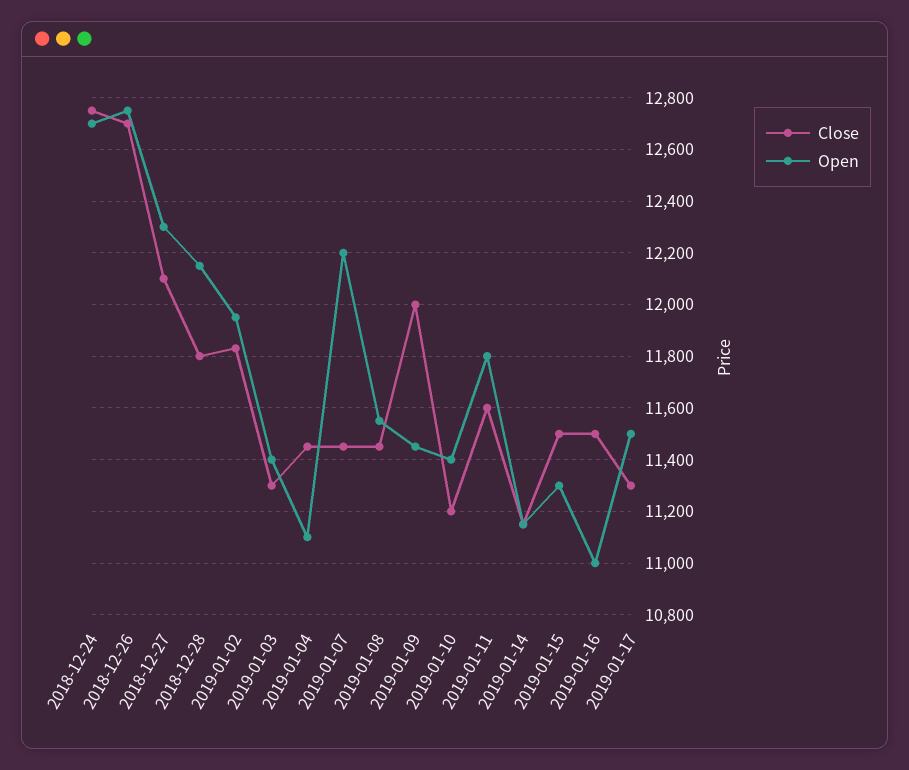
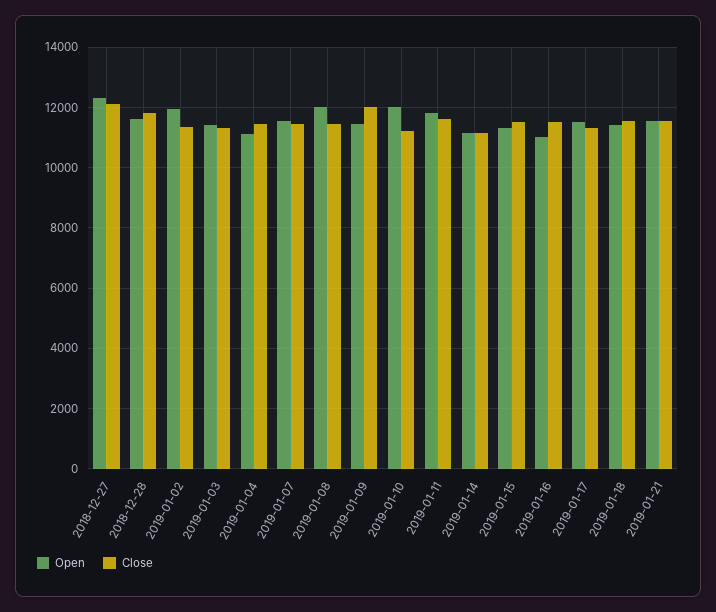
Close, 2018-12-24: 12750 -> none
Open, 2018-12-24: 12700 -> none
Close, 2018-12-26: 12700 -> none
Open, 2018-12-26: 12750 -> none
Open, 2018-12-28: 12150 -> 11600
Close, 2019-01-02: 11825 -> 11400
Open, 2019-01-07: 12200 -> 11600
Open, 2019-01-08: 11550 -> 12000
Open, 2019-01-10: 11400 -> 12000
Open, 2019-01-18: none -> 11400
Close, 2019-01-18: none -> 11600
Open, 2019-01-21: none -> 11600
Close, 2019-01-21: none -> 11600

